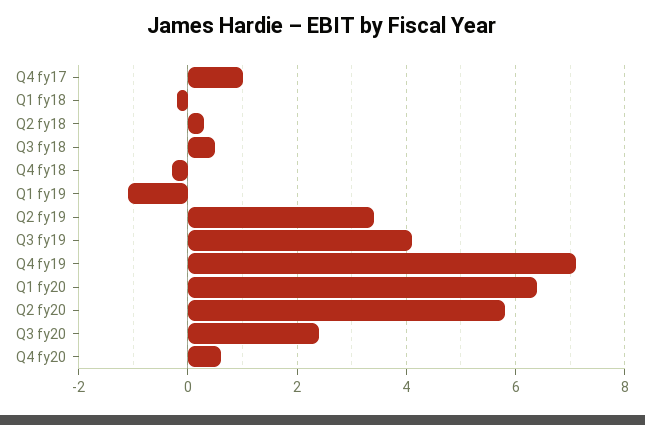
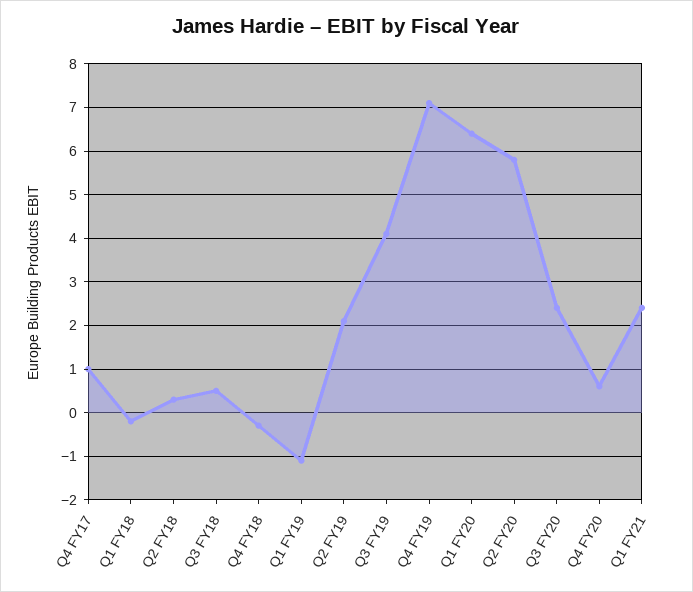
Q2 fy19: 3.5 -> 2
Q1 FY21: none -> 2.5

